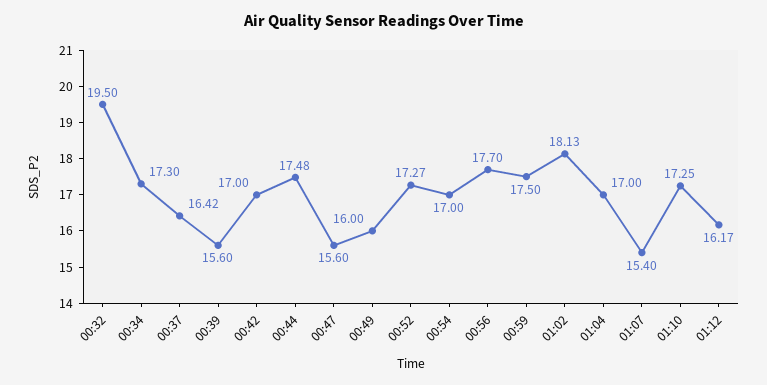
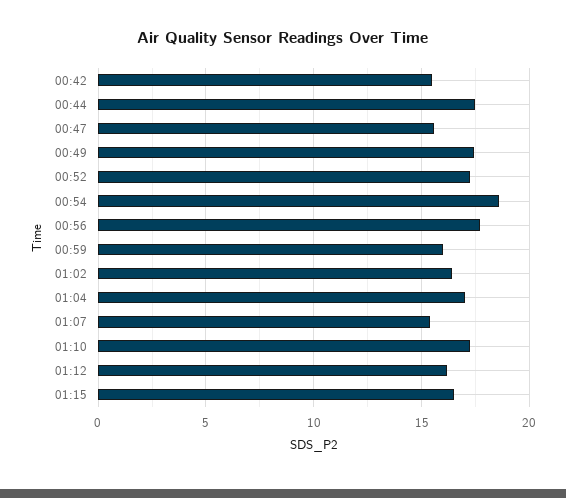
00:32: 19.5 -> none
00:34: 17.3 -> none
00:37: 16.42 -> none
00:39: 15.6 -> none
00:42: 17 -> 15.5
00:49: 16 -> 17.5
00:54: 17 -> 18.5
00:59: 17.5 -> 16
01:02: 18.13 -> 16.5
01:15: none -> 16.5

